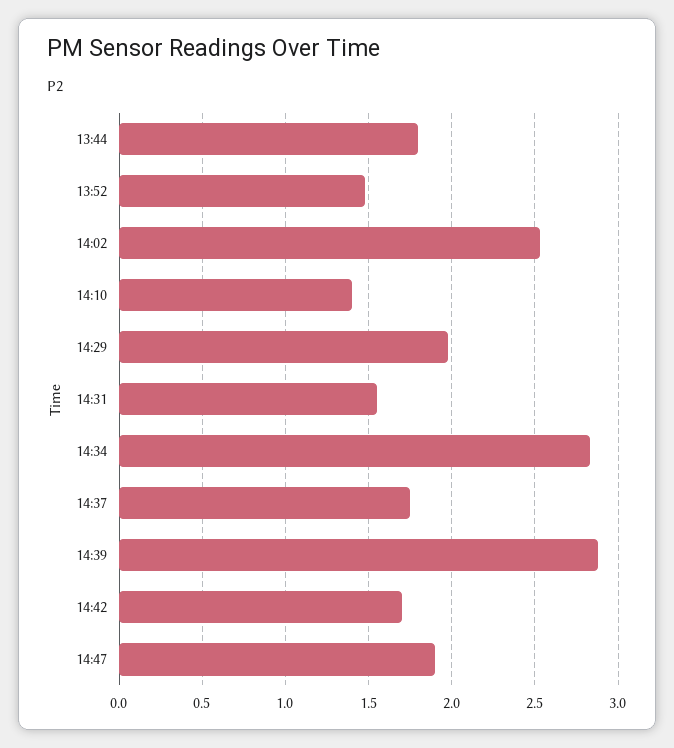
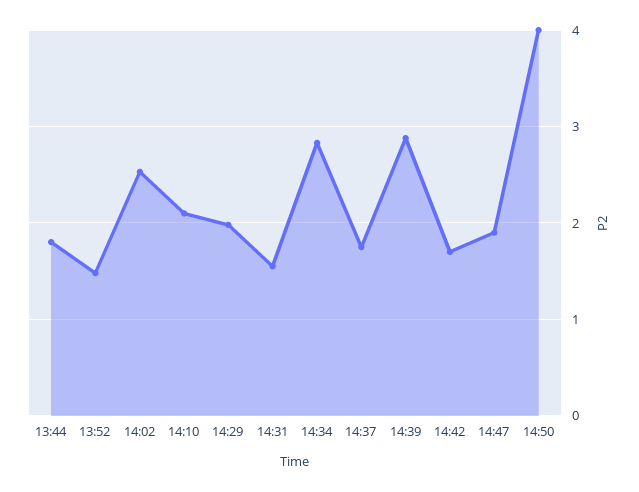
14:10: 1.4 -> 2.1
14:50: none -> 4

